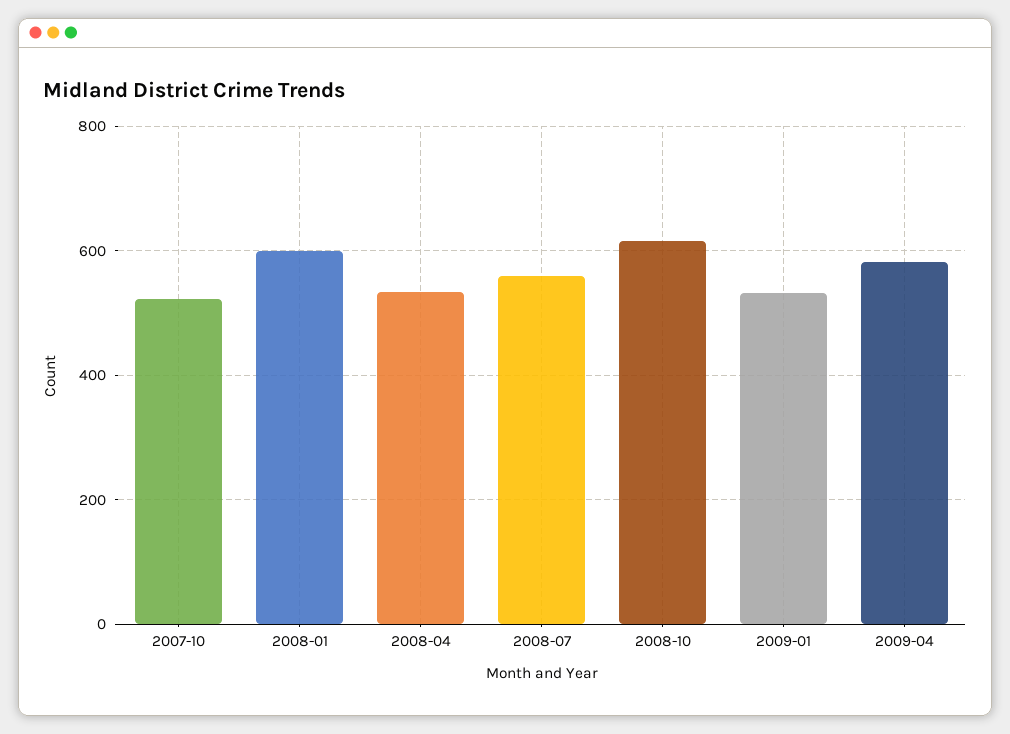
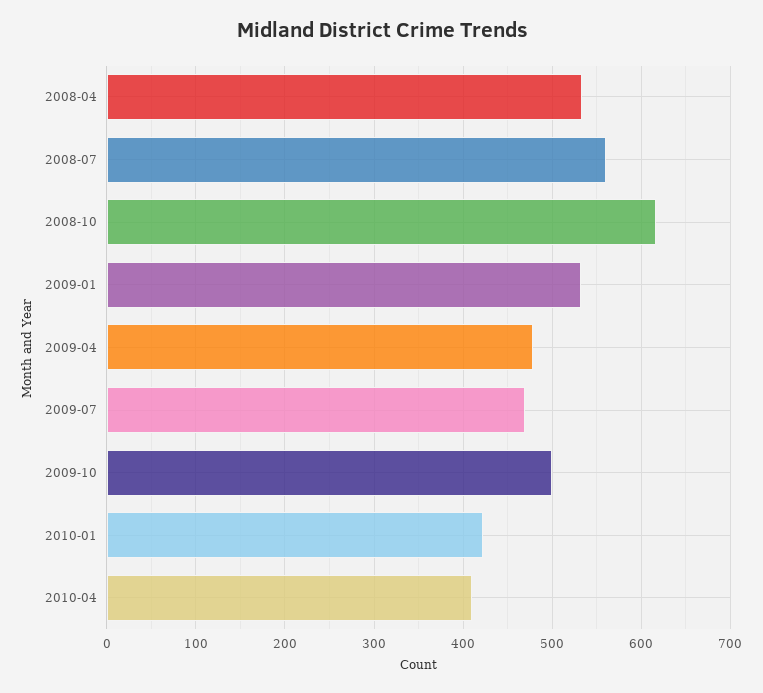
2007-10: 520 -> none
2008-01: 600 -> none
2009-04: 580 -> 480
2009-07: none -> 470
2009-10: none -> 500
2010-01: none -> 420
2010-04: none -> 410

